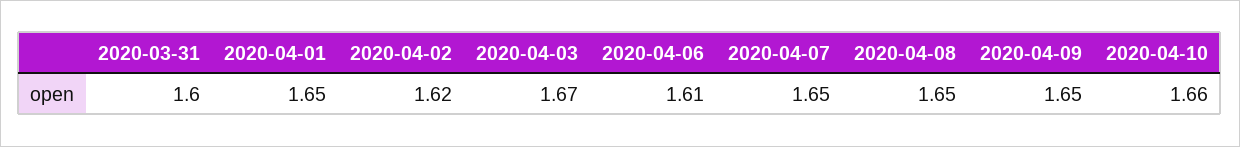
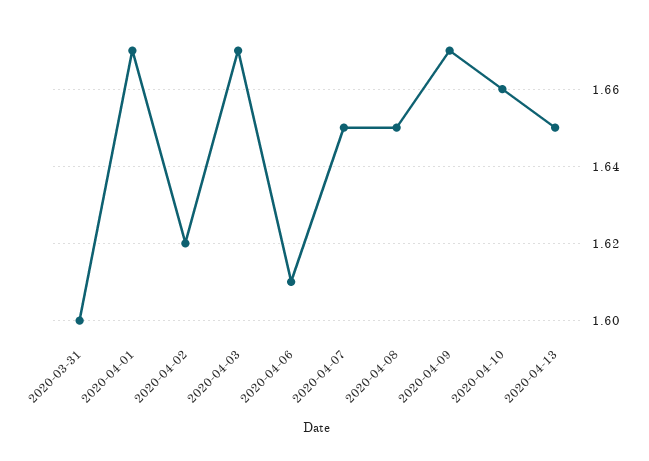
2020-04-01: 1.65 -> 1.67
2020-04-09: 1.65 -> 1.67
2020-04-13: none -> 1.65

